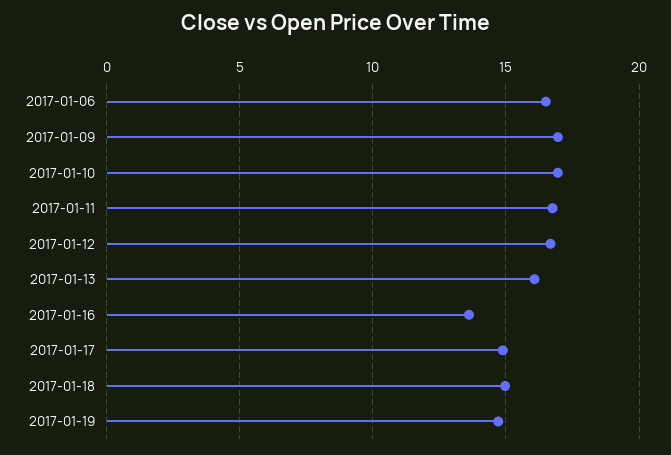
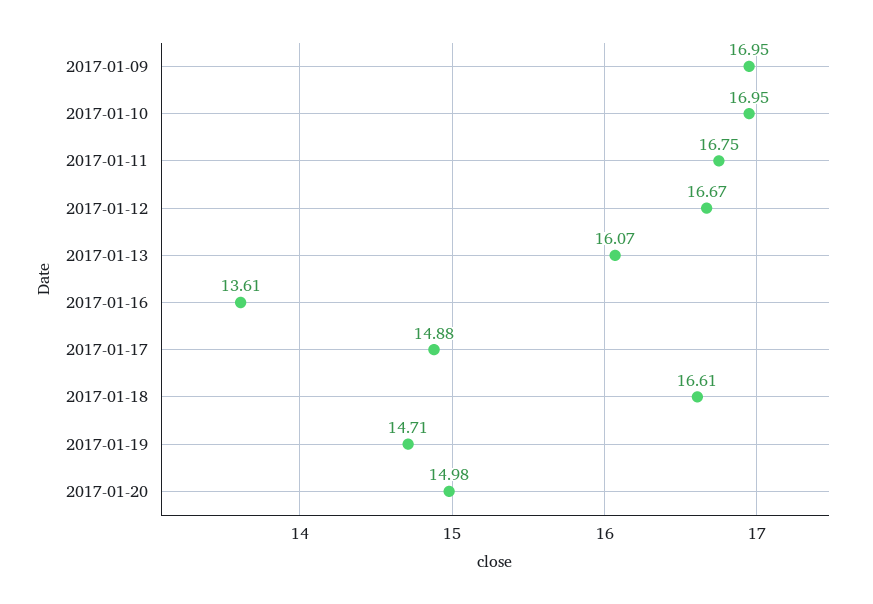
2017-01-06: 16.5 -> none
2017-01-18: 15 -> 16.61
2017-01-20: none -> 14.98

